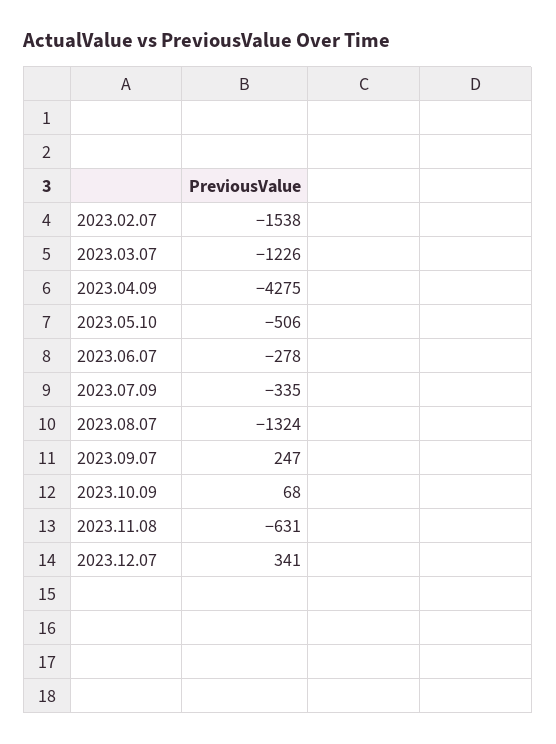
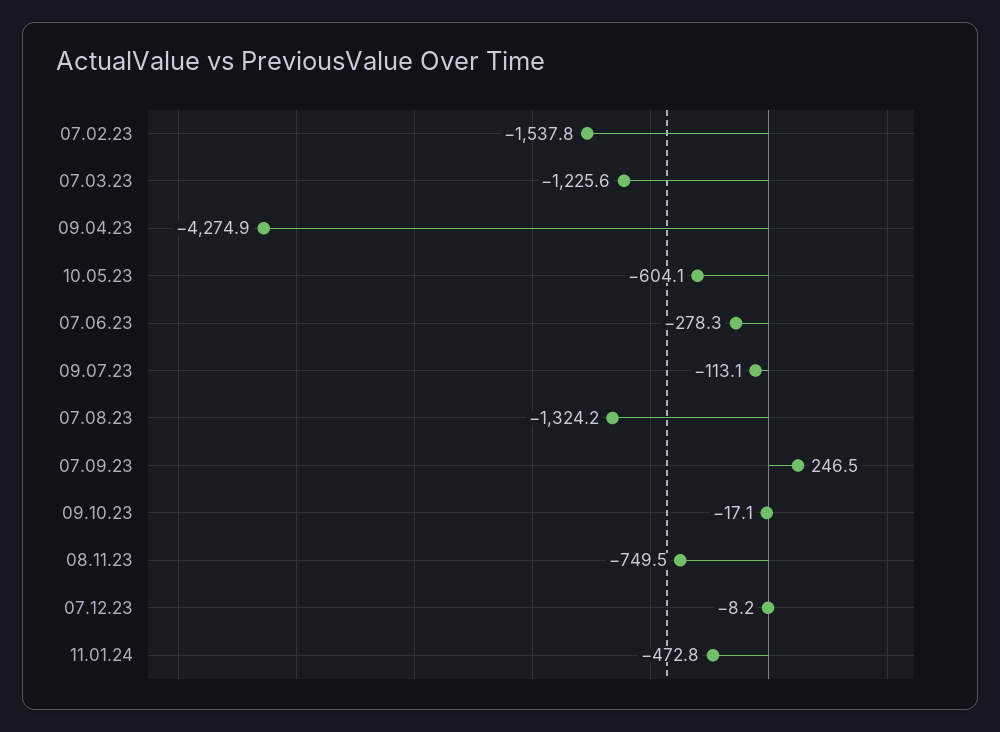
2023.05.10: -506 -> -604.1
2023.07.09: -335 -> -113.1
2023.10.09: 68 -> -17.1
2023.11.08: -631 -> -749.5
2023.12.07: 341 -> -8.2
11.01.24: none -> -472.8

